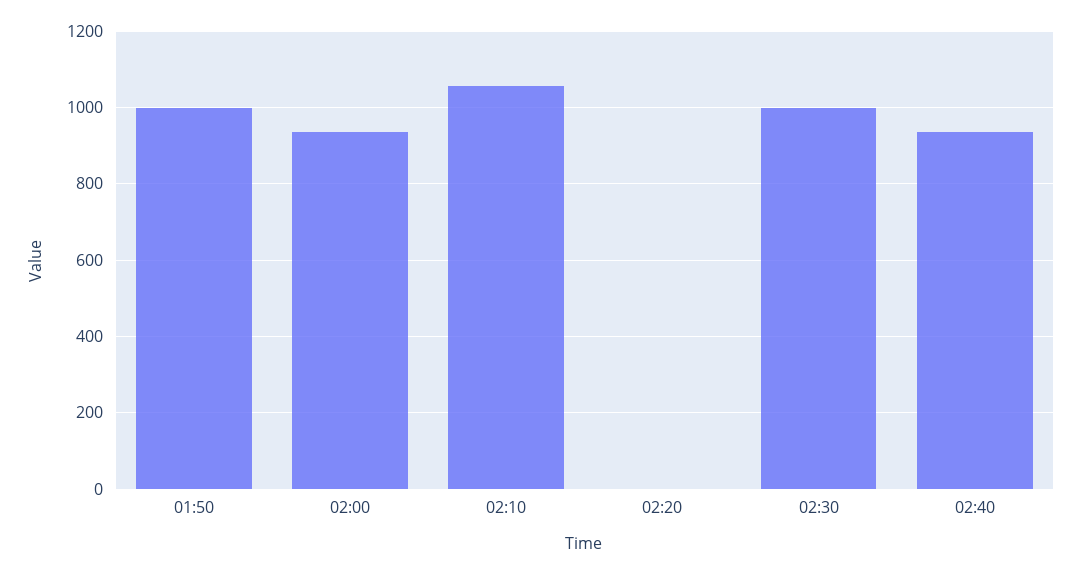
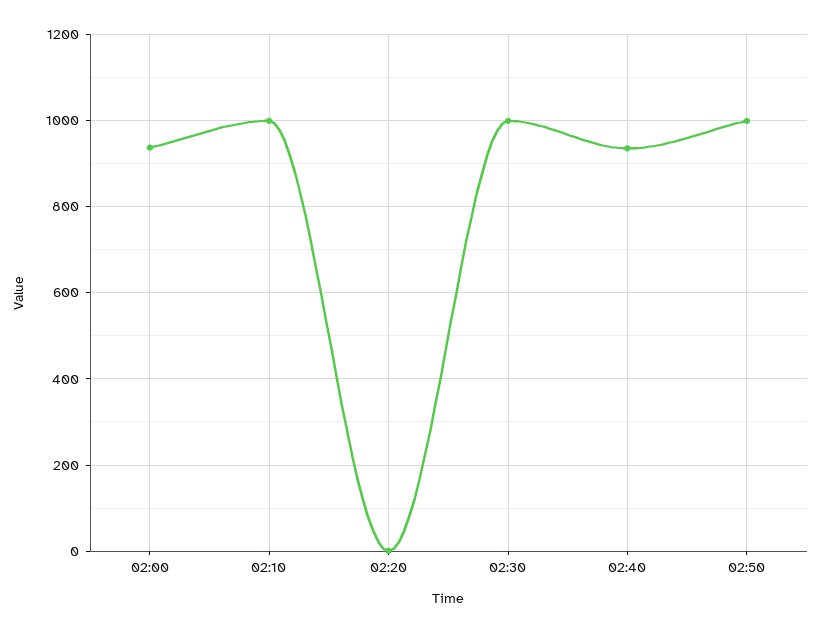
01:50: 1000 -> none
02:10: 1060 -> 1000
02:50: none -> 1000

